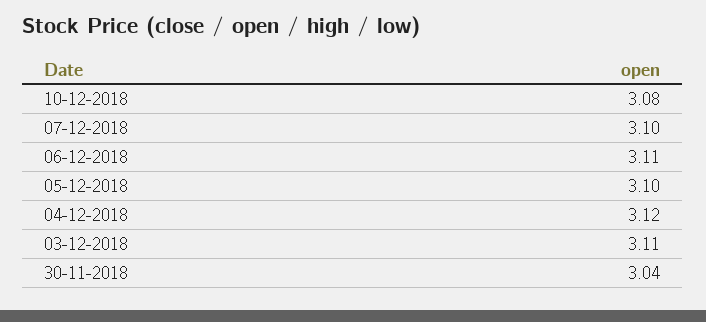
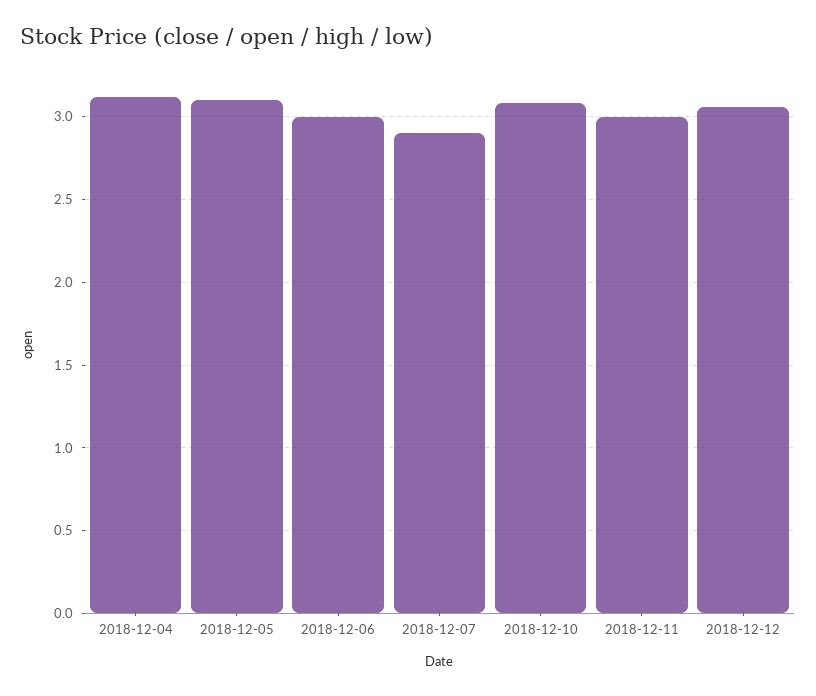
07-12-2018: 3.1 -> 2.9
06-12-2018: 3.11 -> 3
03-12-2018: 3.11 -> none
30-11-2018: 3.04 -> none
2018-12-11: none -> 3
2018-12-12: none -> 3.05

